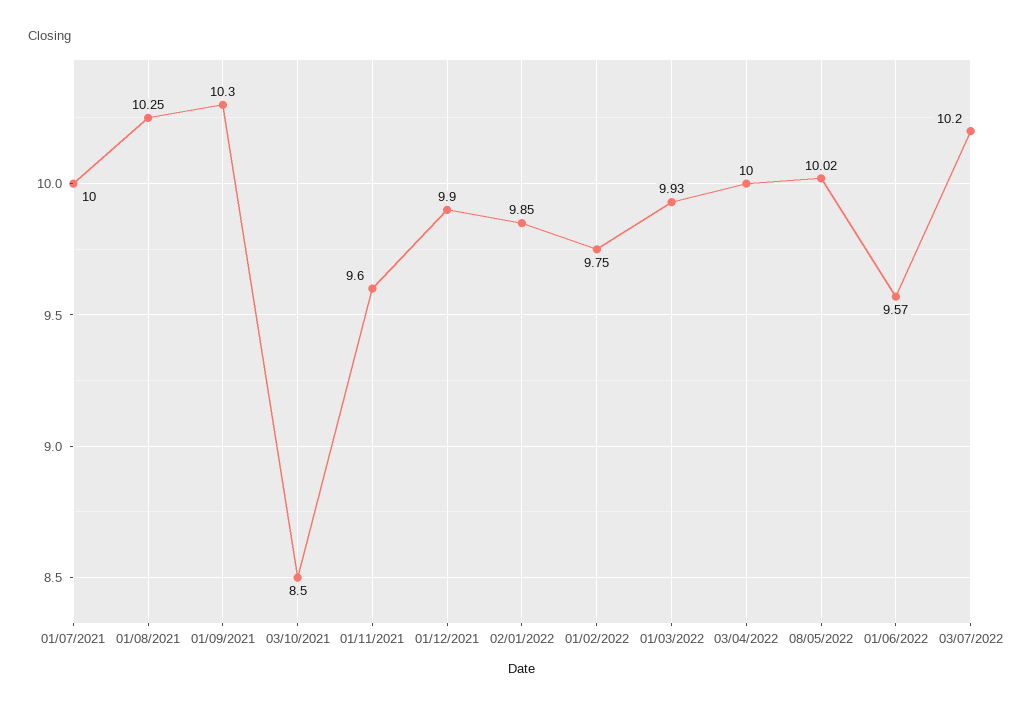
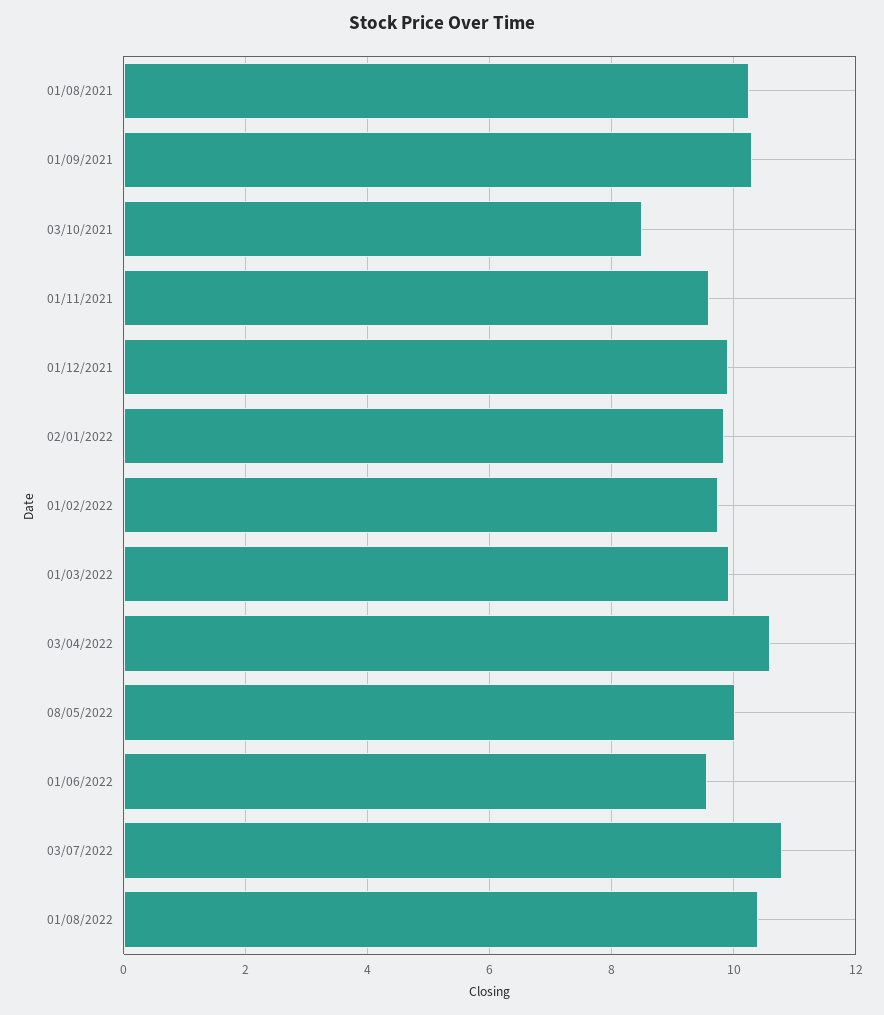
01/07/2021: 10 -> none
03/04/2022: 10 -> 10.6
03/07/2022: 10.2 -> 10.8
01/08/2022: none -> 10.4

